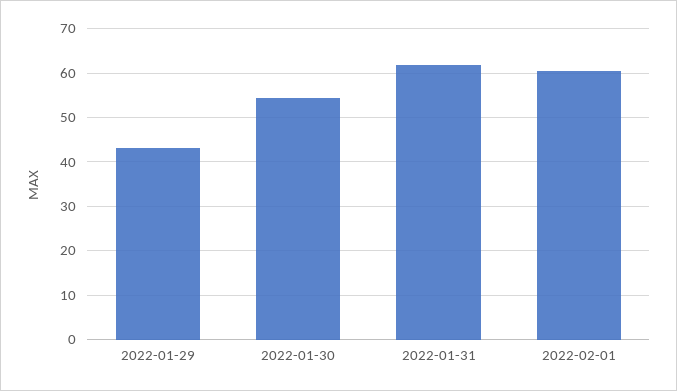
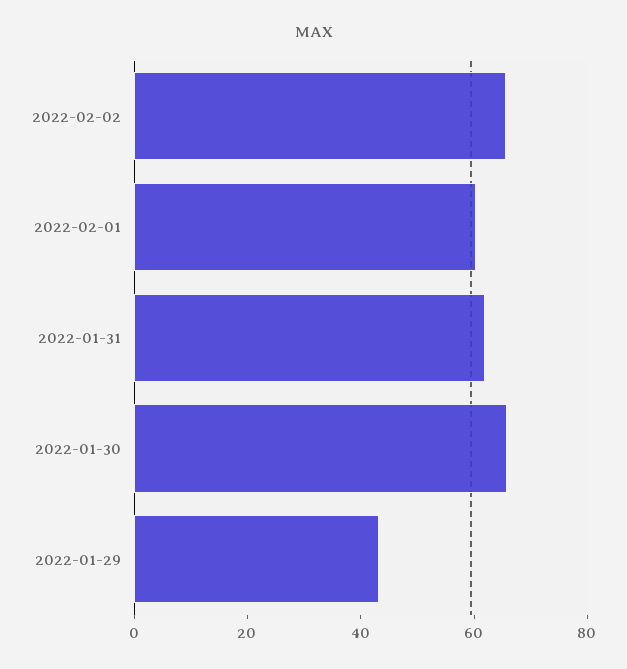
2022-01-30: 54 -> 65
2022-02-02: none -> 65

